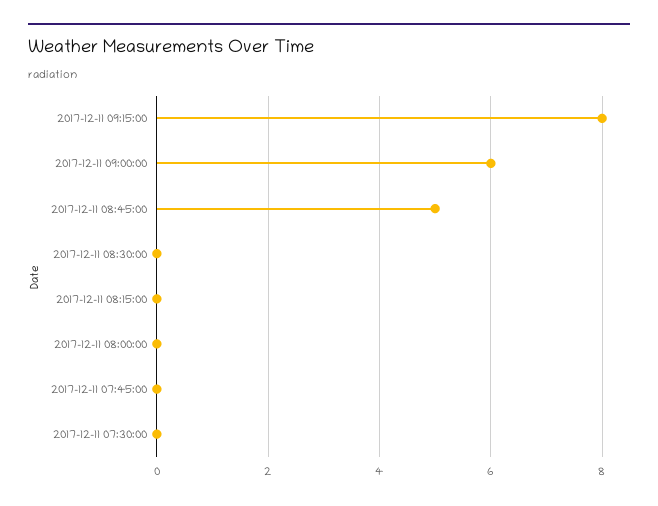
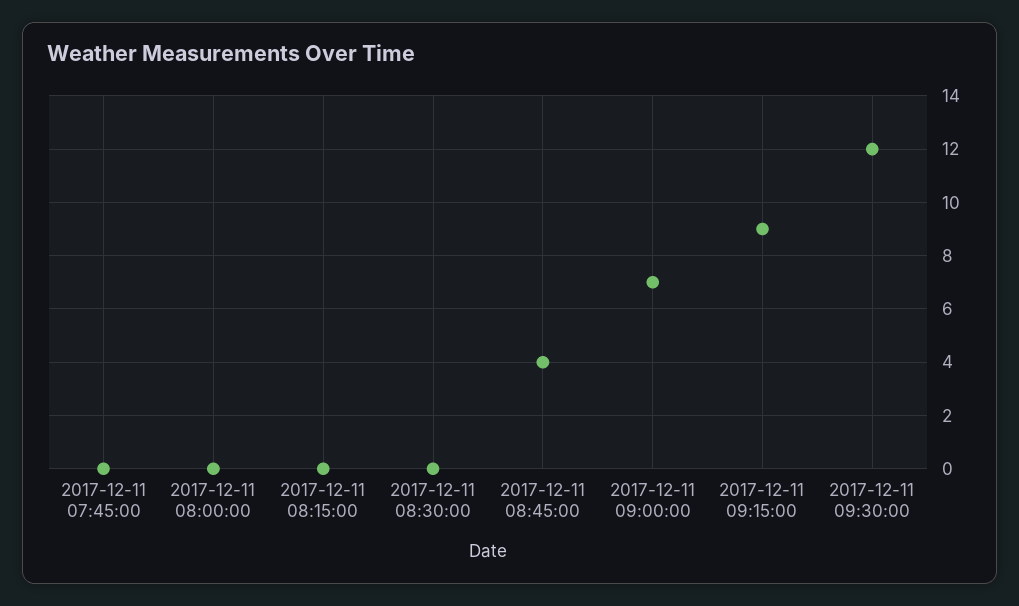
2017-12-11 09:15:00: 8 -> 9
2017-12-11 09:00:00: 6 -> 7
2017-12-11 08:45:00: 5 -> 4
2017-12-11 07:30:00: 0 -> none
2017-12-11 09:30:00: none -> 12

